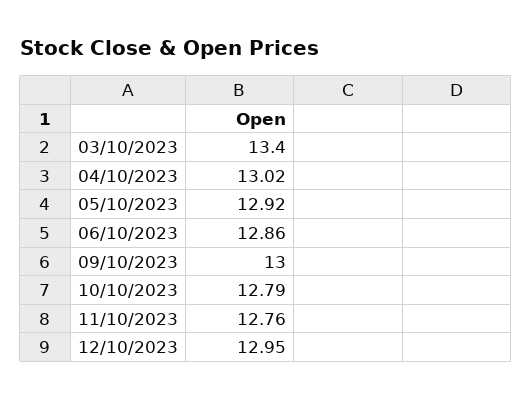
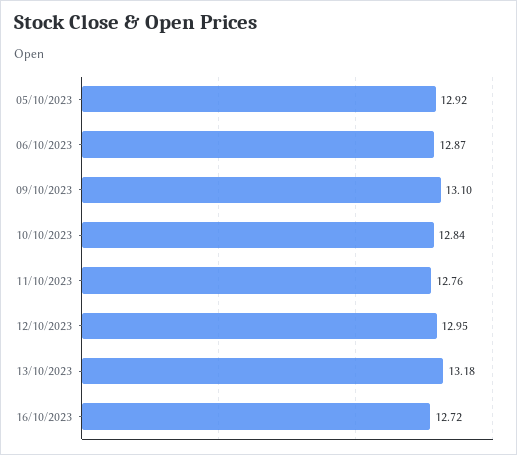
03/10/2023: 13.4 -> none
04/10/2023: 13.02 -> none
06/10/2023: 12.86 -> 12.87
09/10/2023: 13 -> 13.1
10/10/2023: 12.79 -> 12.84
13/10/2023: none -> 13.18
16/10/2023: none -> 12.72

